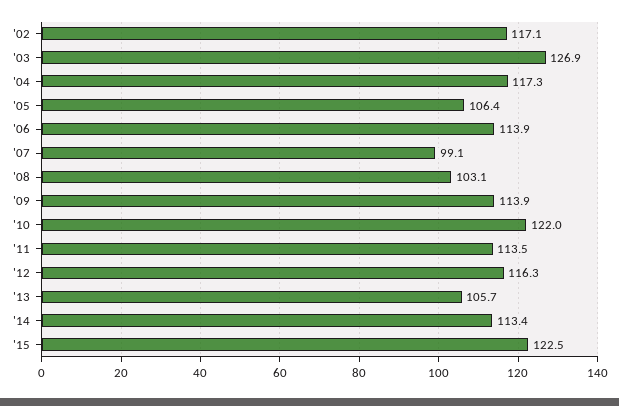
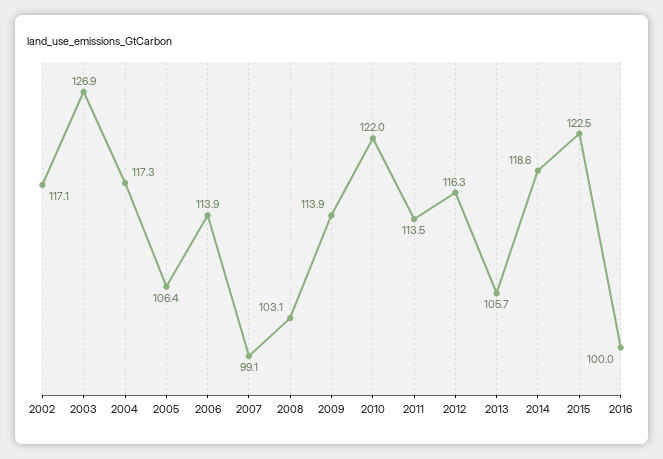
'14: 113.4 -> 118.6
2016: none -> 100

